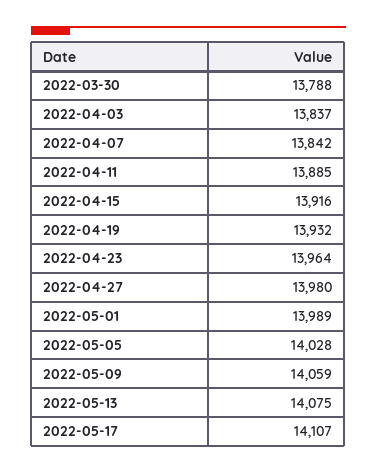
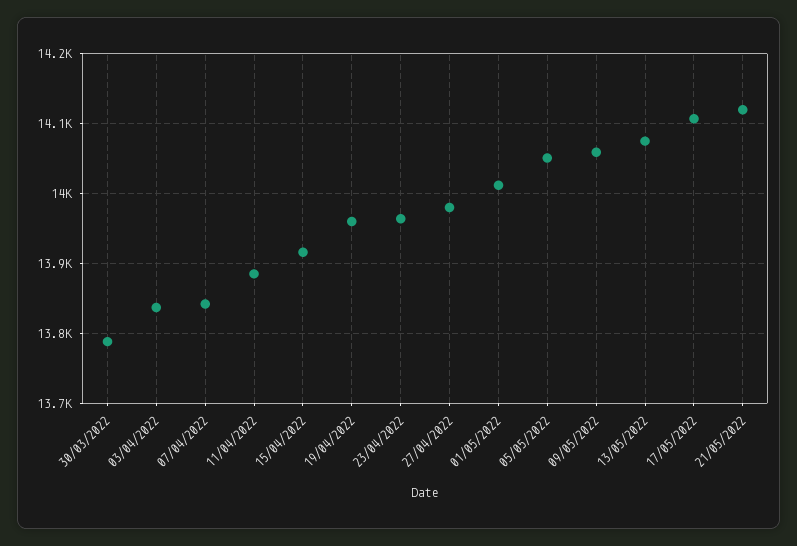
2022-04-19: 13932 -> 13960
2022-05-01: 13989 -> 14010
2022-05-05: 14028 -> 14050
21/05/2022: none -> 14120

